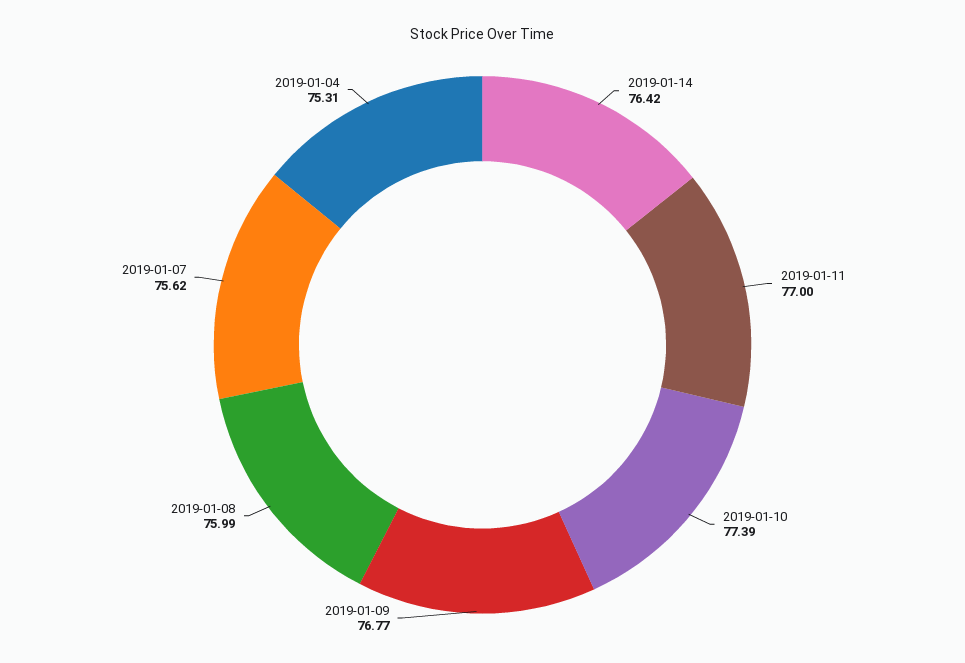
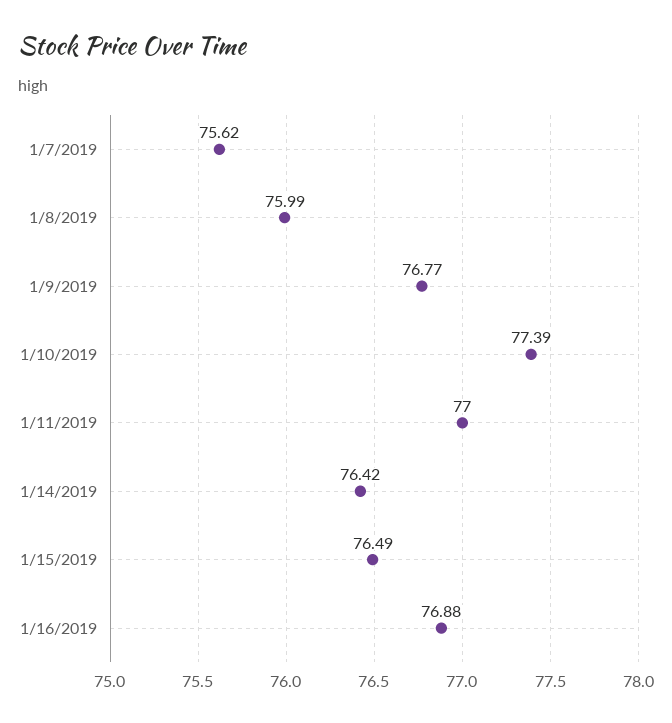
2019-01-04: 75.31 -> none
1/15/2019: none -> 76.49
1/16/2019: none -> 76.88

